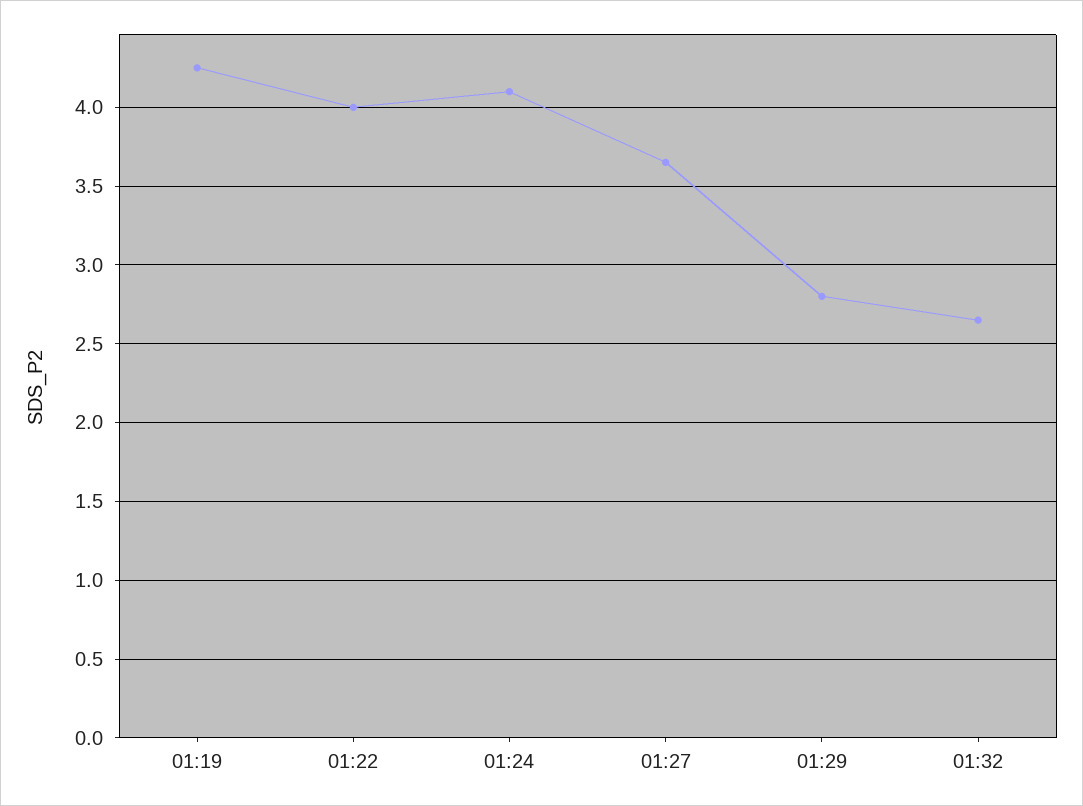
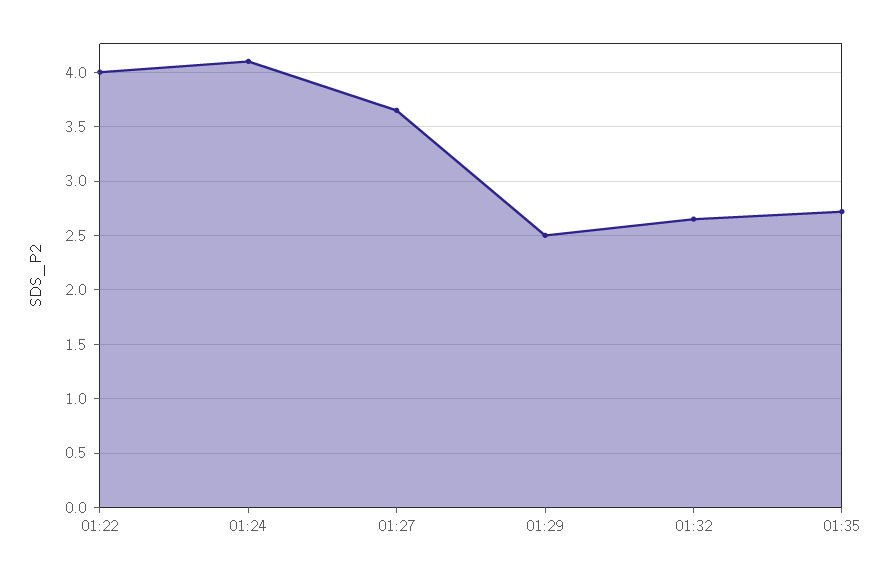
01:19: 4.25 -> none
01:29: 2.8 -> 2.5
01:35: none -> 2.7

